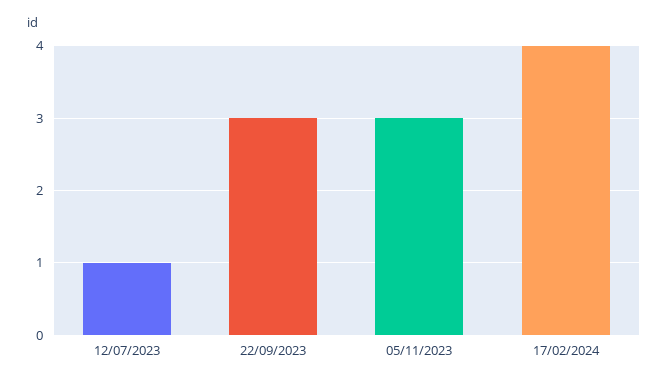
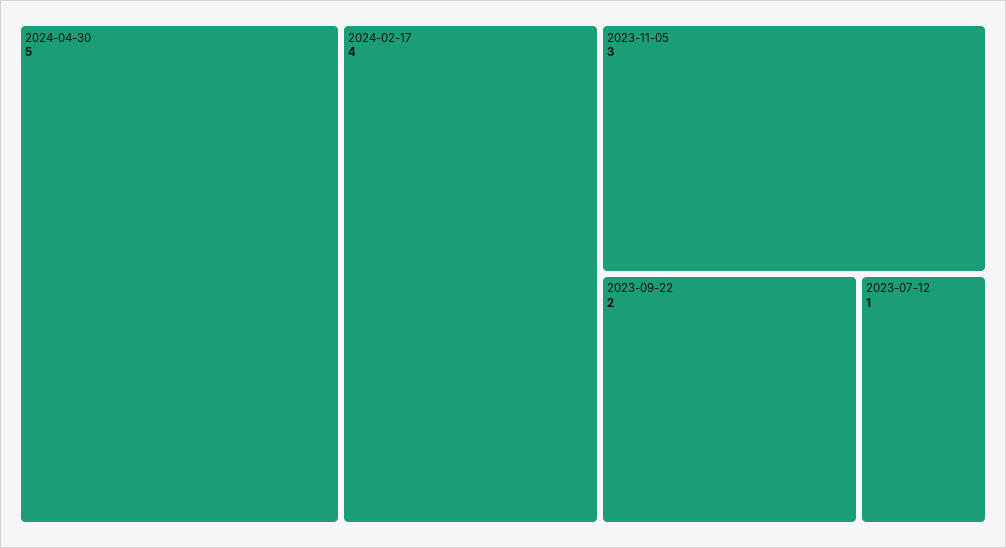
22/09/2023: 3 -> 2
2024-04-30: none -> 5

